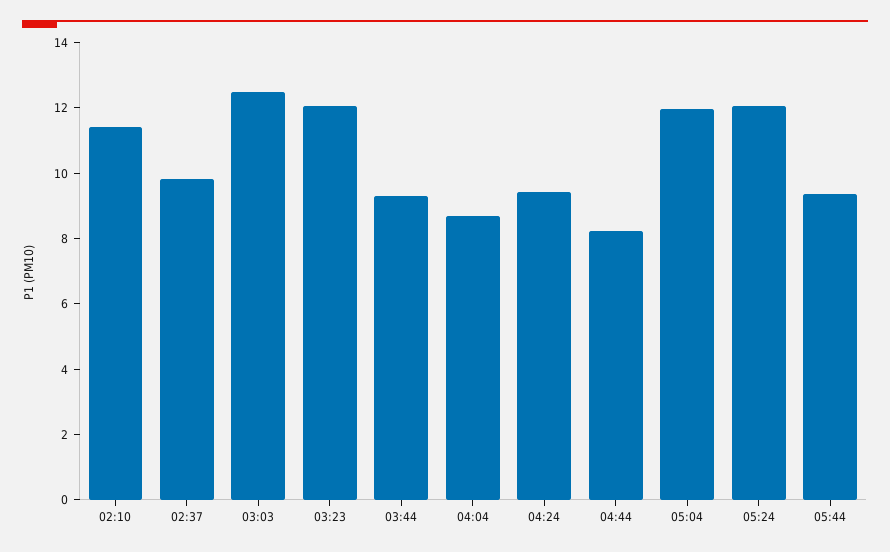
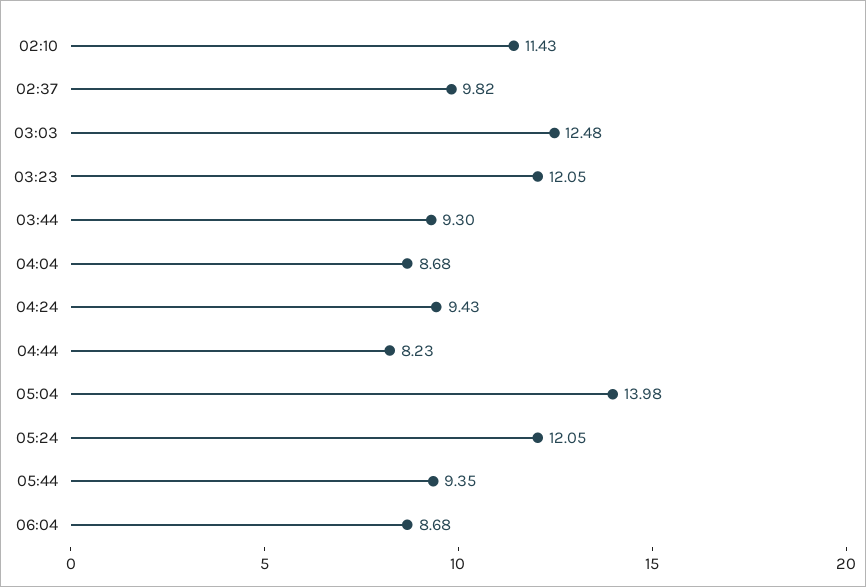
05:04: 12 -> 13.98
06:04: none -> 8.68

